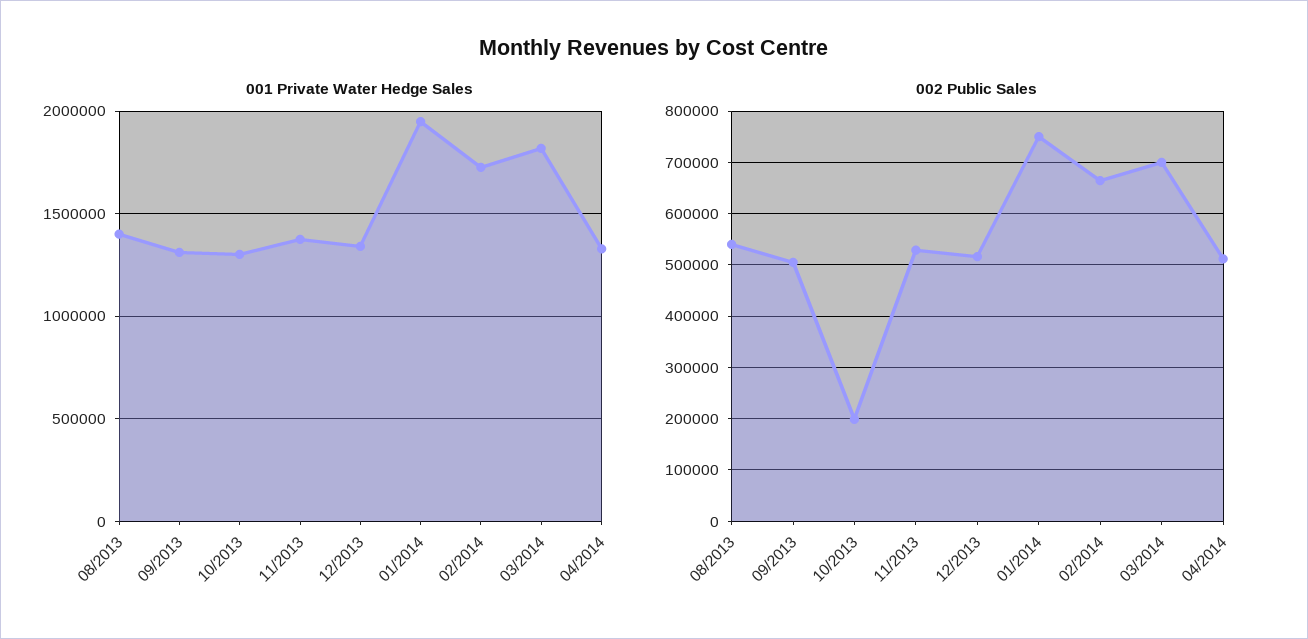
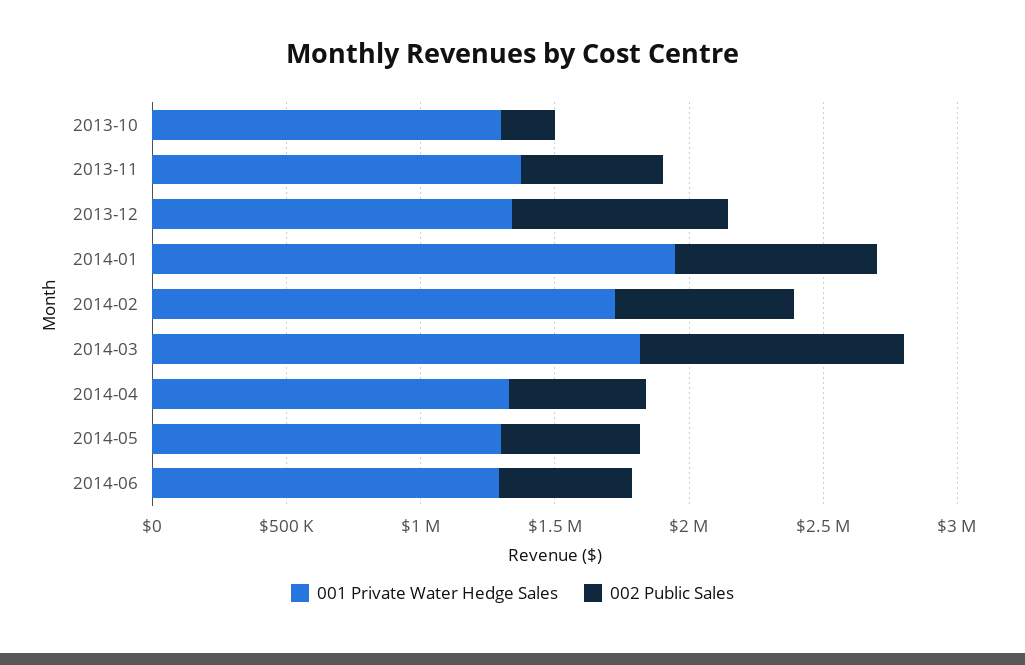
001 Private Water Hedge Sales, 08/2013: 1400000 -> none
001 Private Water Hedge Sales, 09/2013: 1300000 -> none
002 Public Sales, 08/2013: 540000 -> none
002 Public Sales, 09/2013: 500000 -> none
002 Public Sales, 12/2013: 520000 -> 800000
002 Public Sales, 03/2014: 700000 -> 1000000
001 Private Water Hedge Sales, 2014-05: none -> 1300000
002 Public Sales, 2014-05: none -> 500000
001 Private Water Hedge Sales, 2014-06: none -> 1300000
002 Public Sales, 2014-06: none -> 500000

